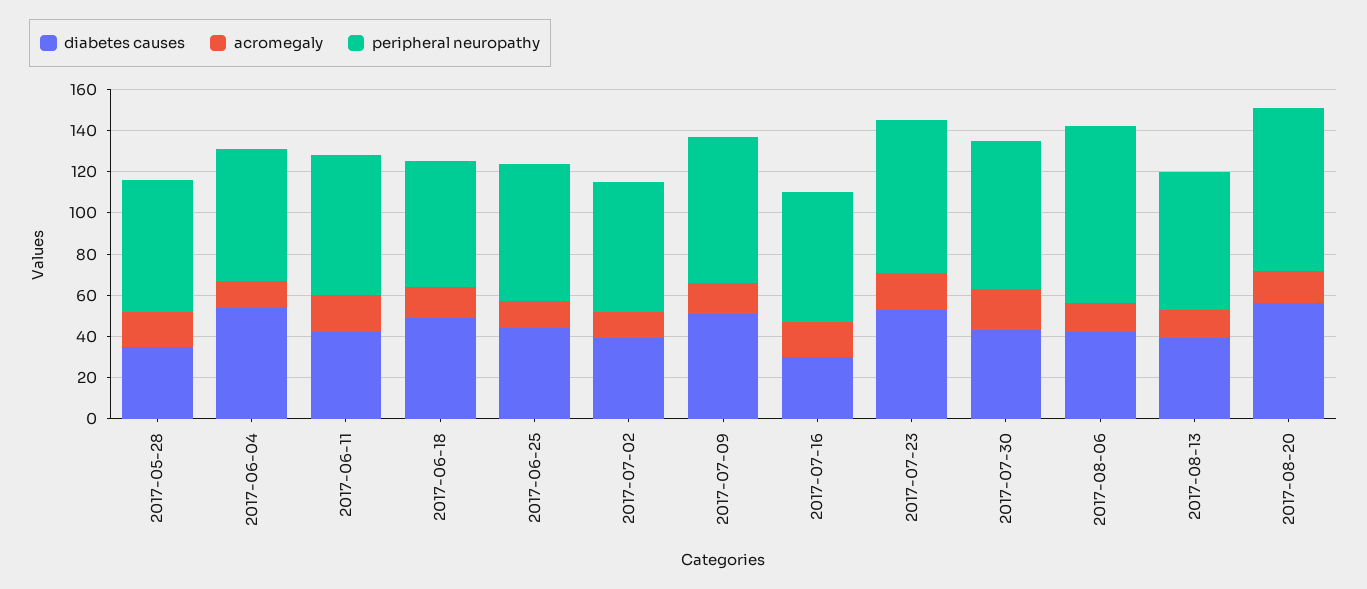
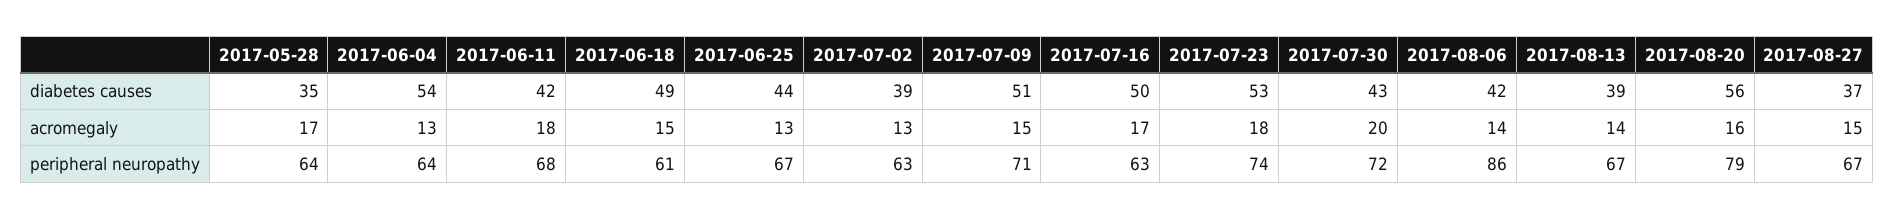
diabetes causes, 2017-07-16: 30 -> 50
diabetes causes, 2017-08-27: none -> 37
acromegaly, 2017-08-27: none -> 15
peripheral neuropathy, 2017-08-27: none -> 67

